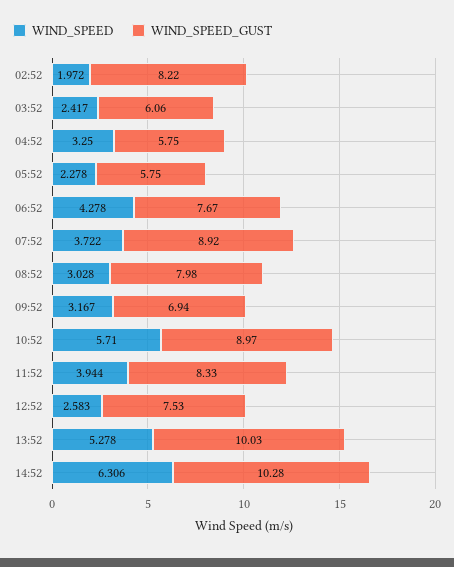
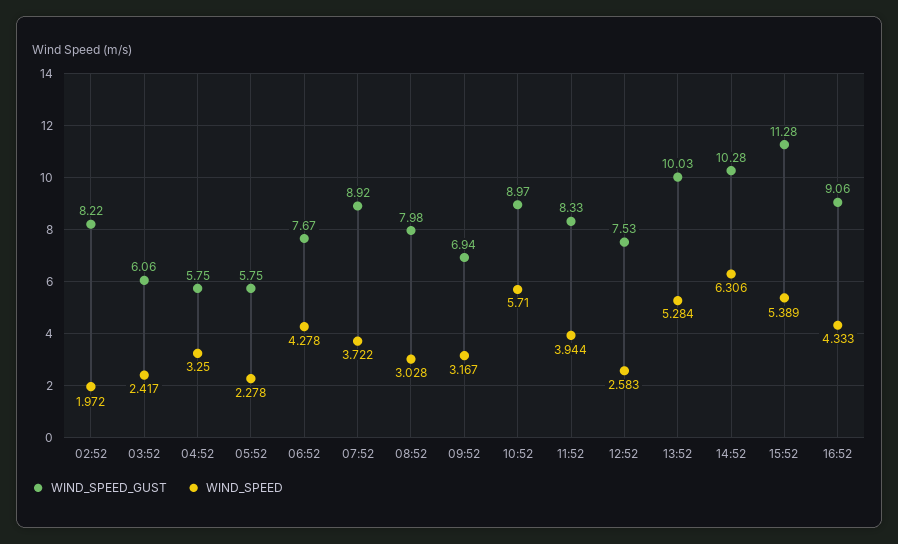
WIND_SPEED, 13:52: 5.278 -> 5.284
WIND_SPEED_GUST, 15:52: none -> 11.28
WIND_SPEED, 15:52: none -> 5.389
WIND_SPEED_GUST, 16:52: none -> 9.06
WIND_SPEED, 16:52: none -> 4.333

